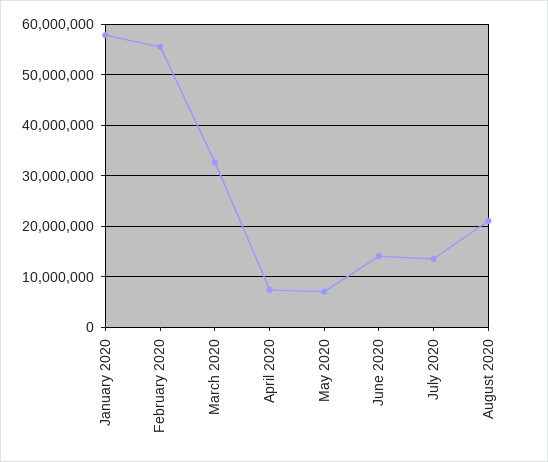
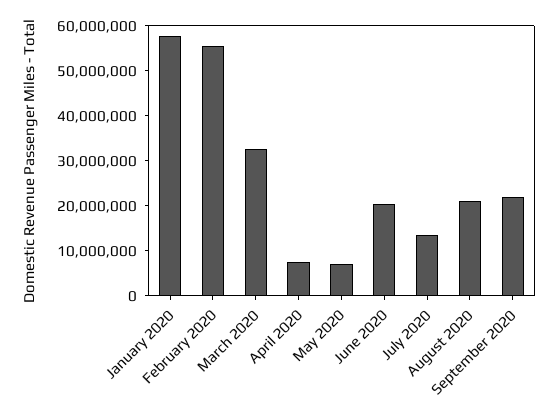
June 2020: 14000000 -> 20000000
September 2020: none -> 22000000

